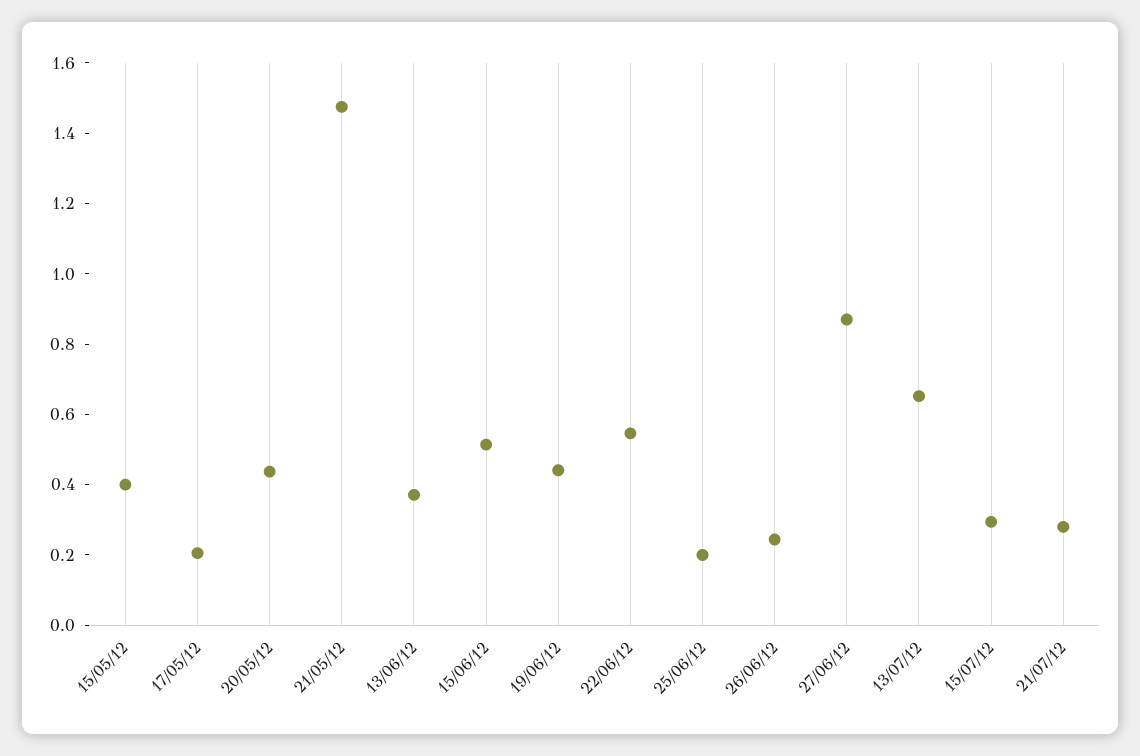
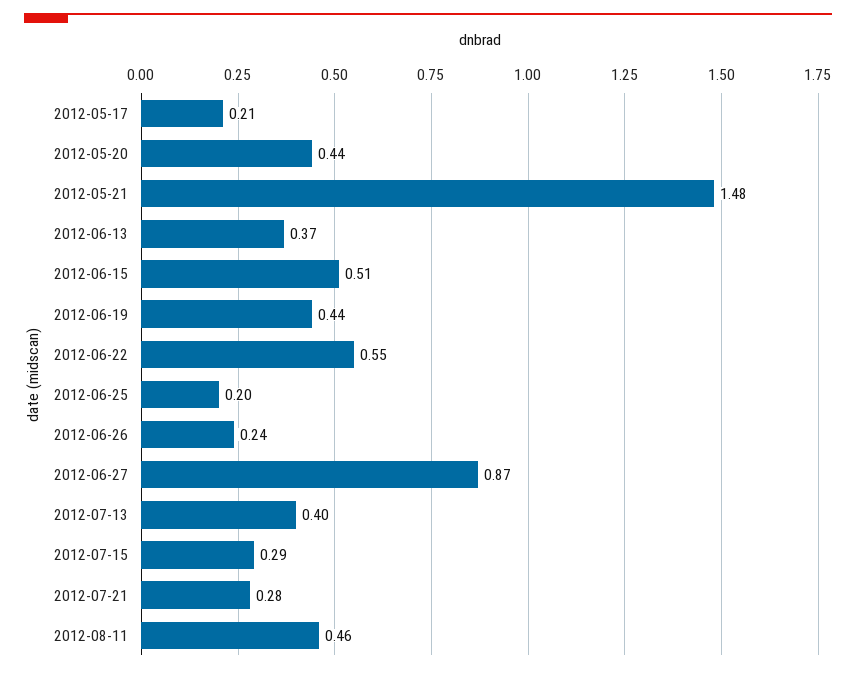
15/05/12: 0.4 -> none
13/07/12: 0.65 -> 0.4
2012-08-11: none -> 0.46

